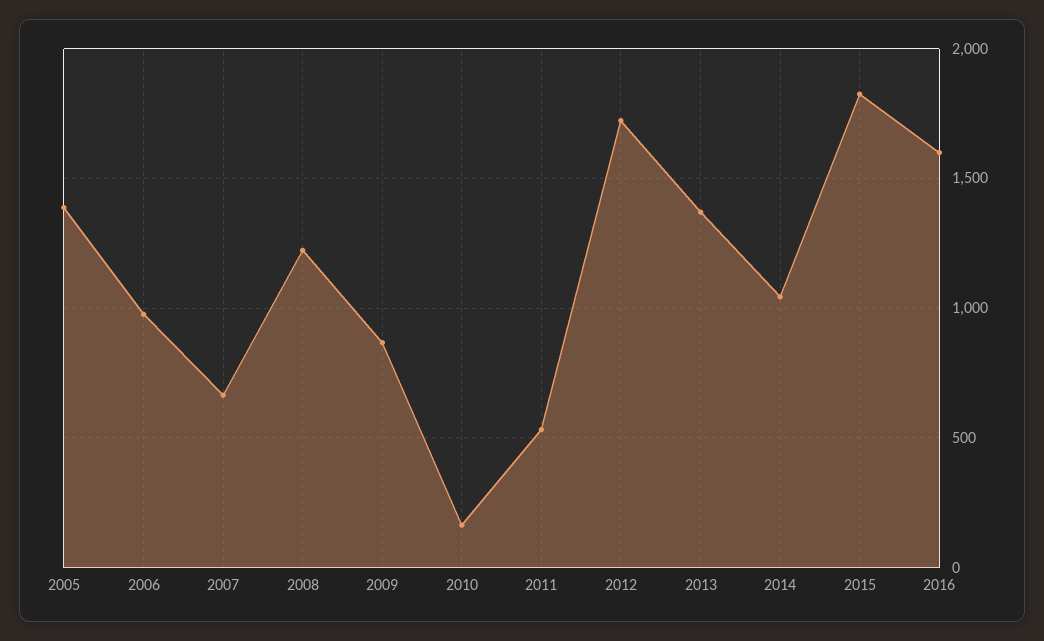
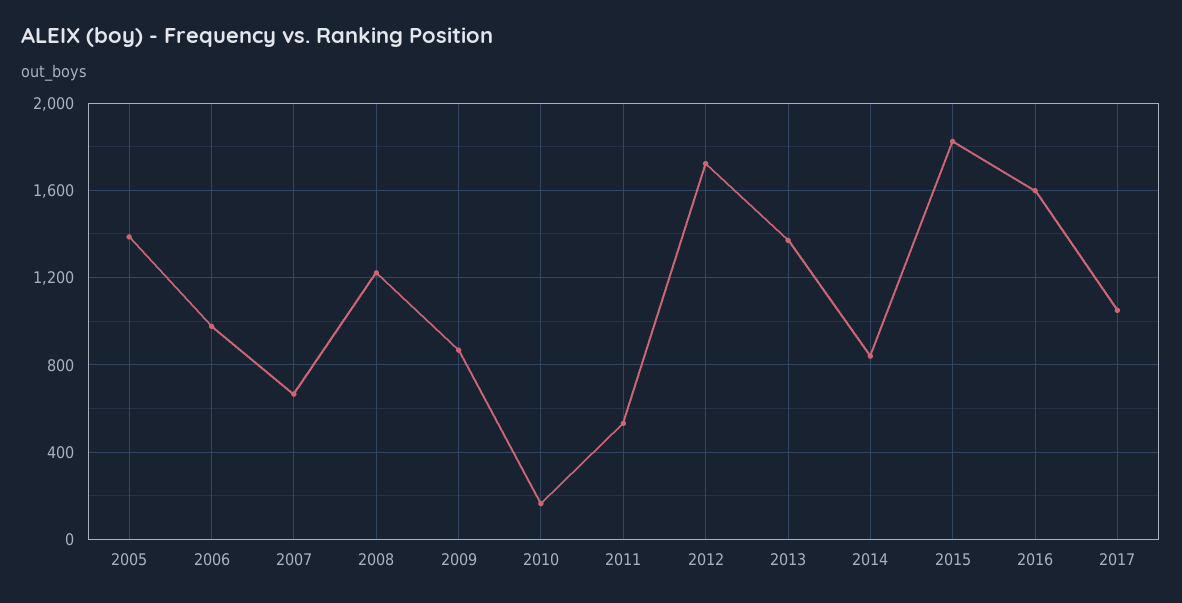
2014: 1050 -> 850
2017: none -> 1050

